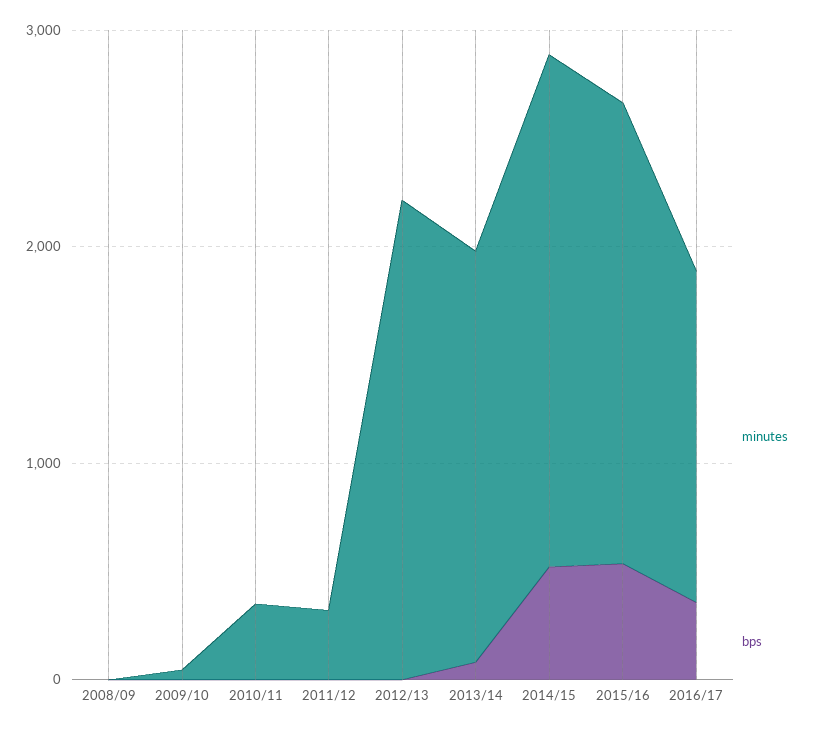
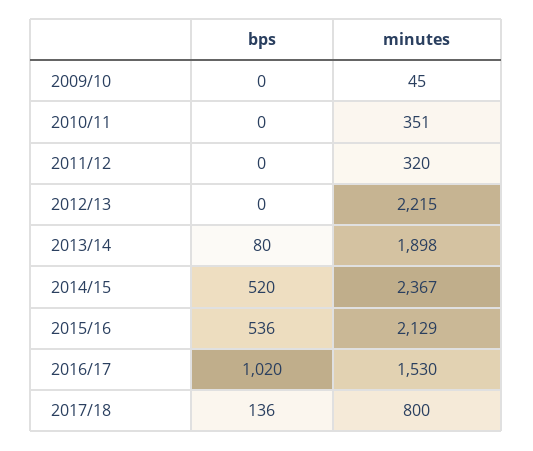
minutes, 2008/09: 0 -> none
bps, 2008/09: 0 -> none
bps, 2016/17: 400 -> 1020
bps, 2017/18: none -> 136
minutes, 2017/18: none -> 800

